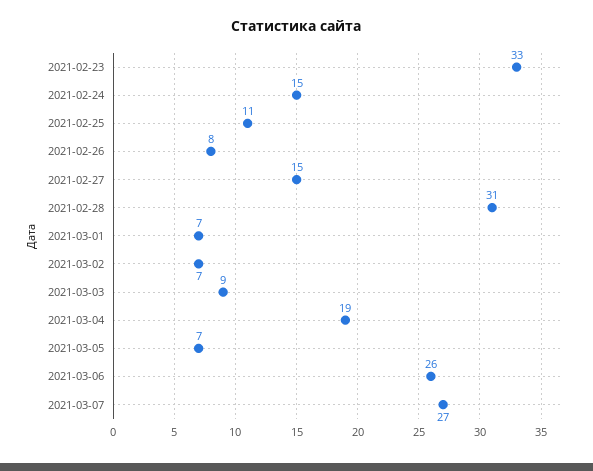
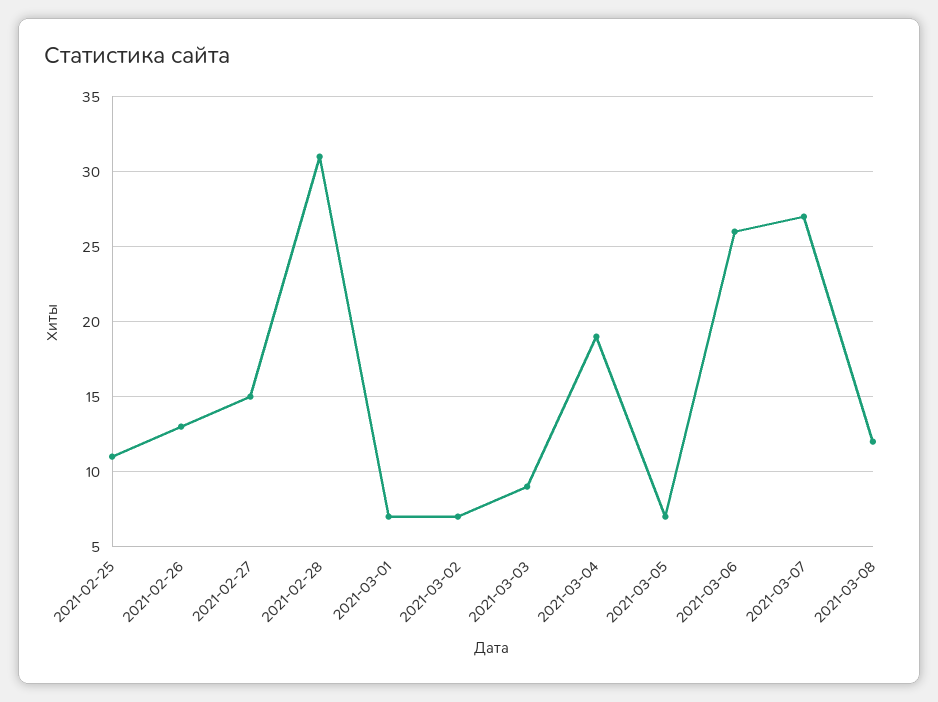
2021-02-23: 33 -> none
2021-02-24: 15 -> none
2021-02-26: 8 -> 13
2021-03-08: none -> 12

